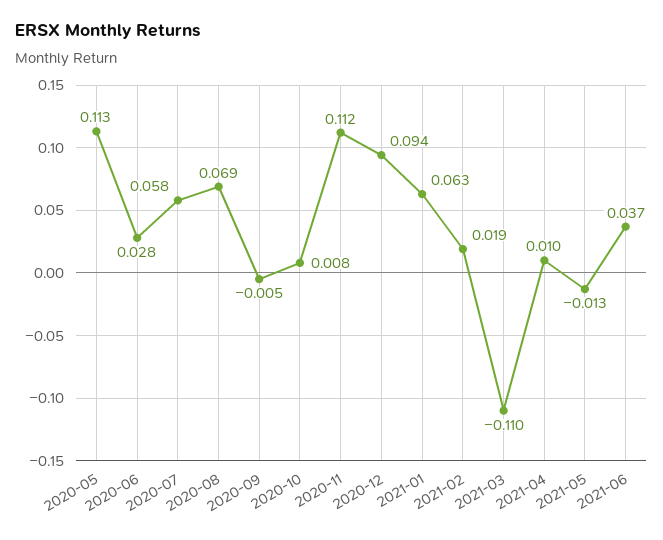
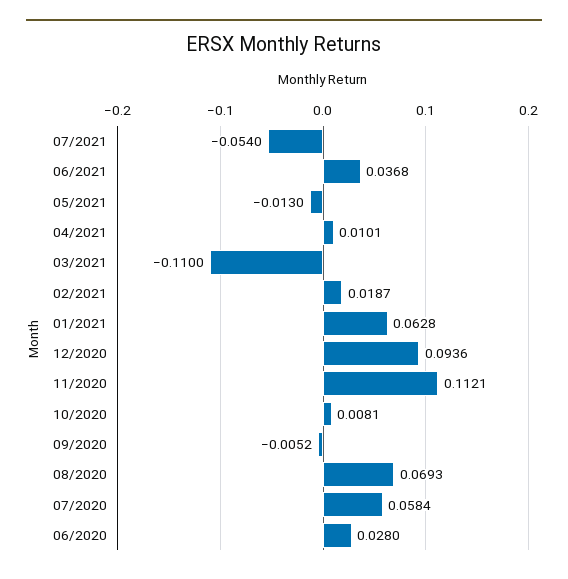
2020-05: 0.113 -> none
07/2021: none -> -0.054

